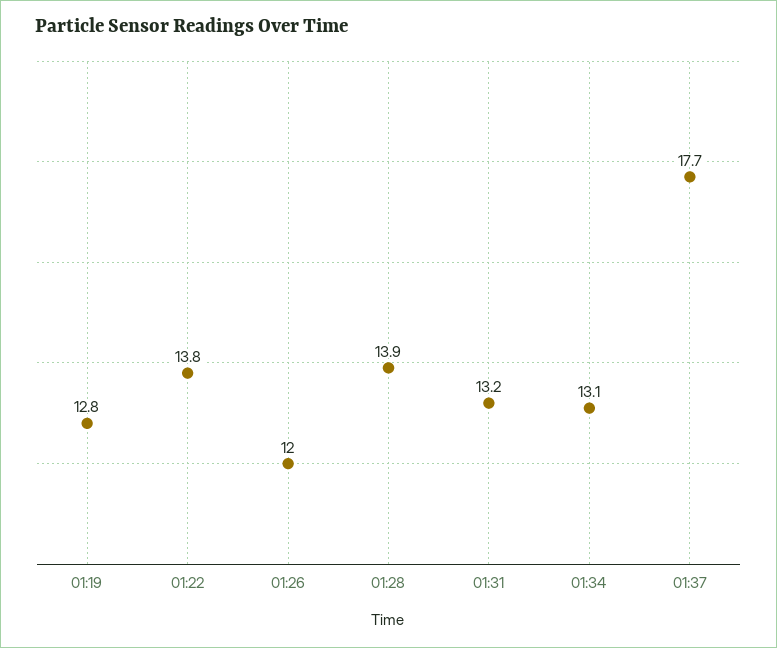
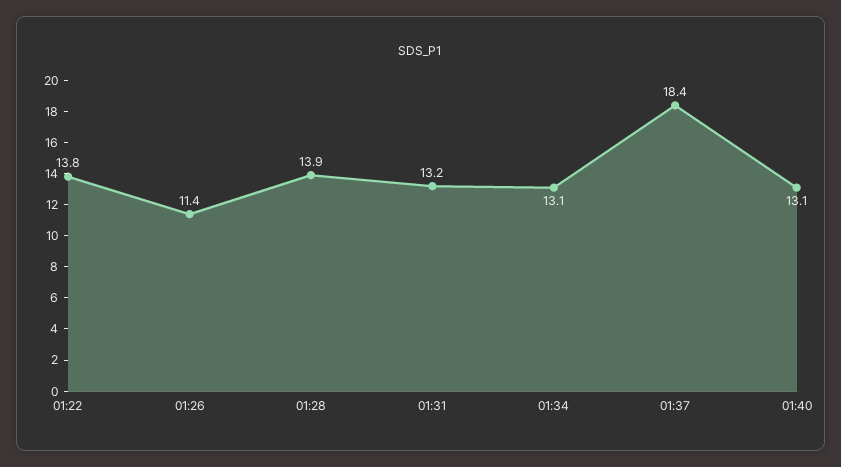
01:19: 12.8 -> none
01:26: 12 -> 11.4
01:37: 17.7 -> 18.4
01:40: none -> 13.1

